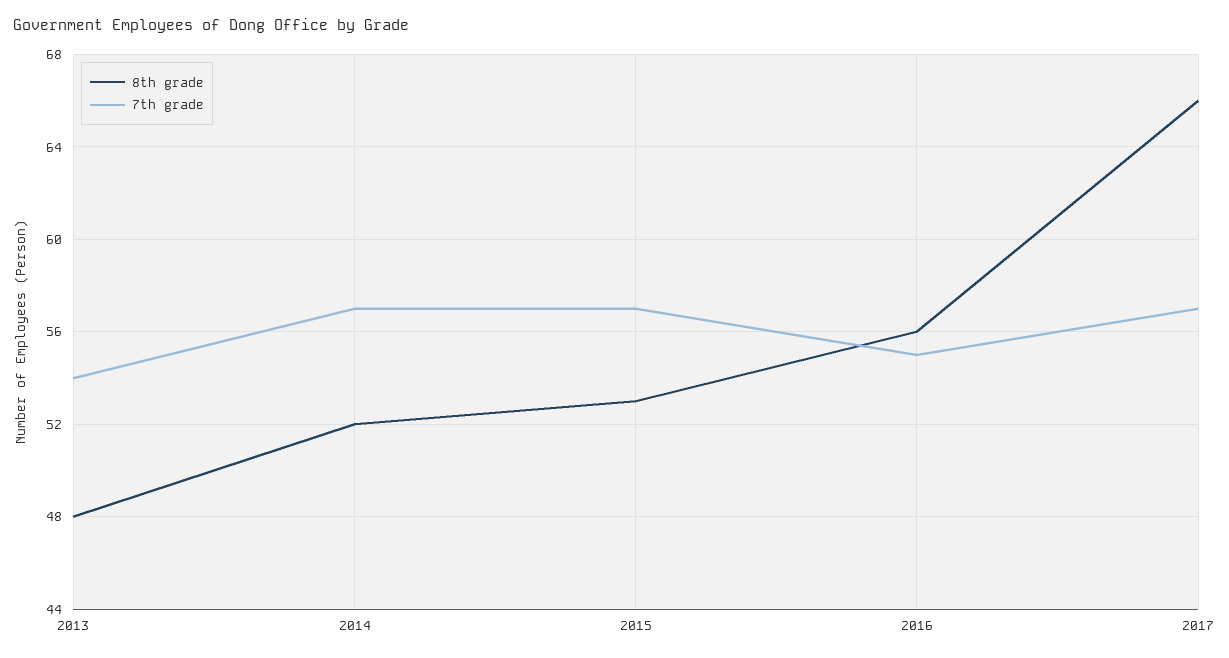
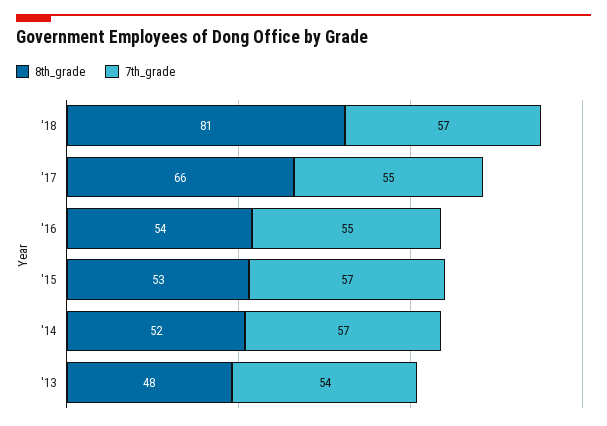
8th grade, 2016: 56 -> 54
7th grade, 2017: 57 -> 55
8th grade, '18: none -> 81
7th grade, '18: none -> 57

